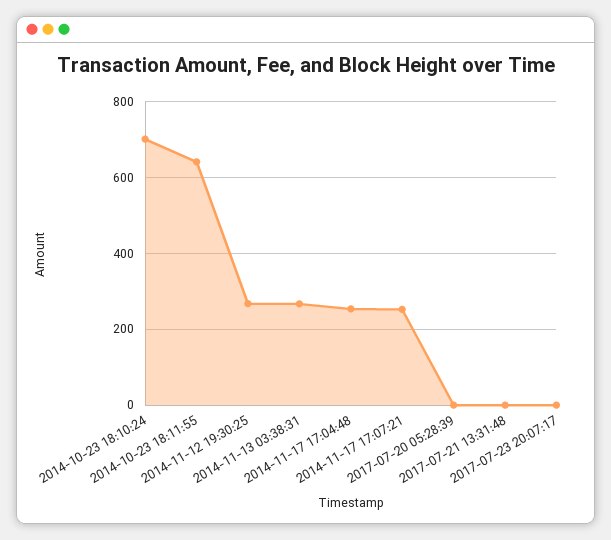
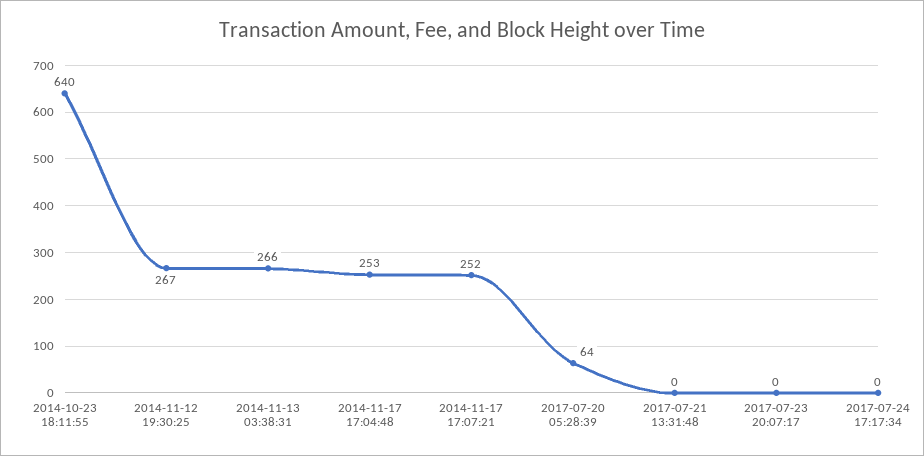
2014-10-23 18:10:24: 700 -> none
2017-07-20 05:28:39: 0 -> 64
2017-07-24 17:17:34: none -> 0

